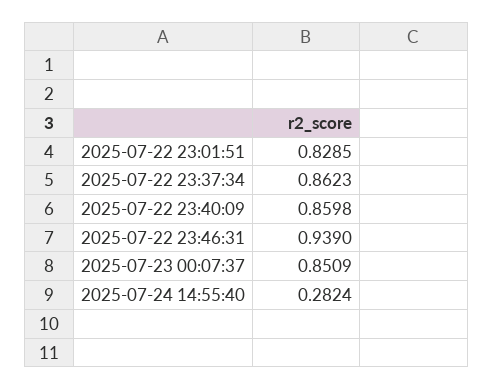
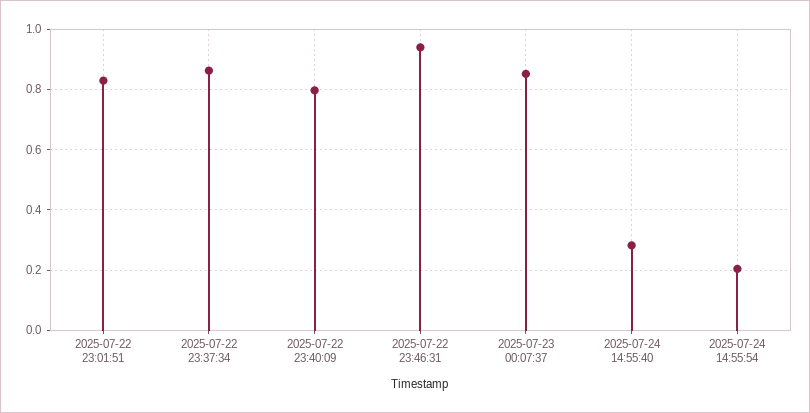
2025-07-22 23:40:09: 0.8598 -> 0.8
2025-07-24 14:55:54: none -> 0.2

